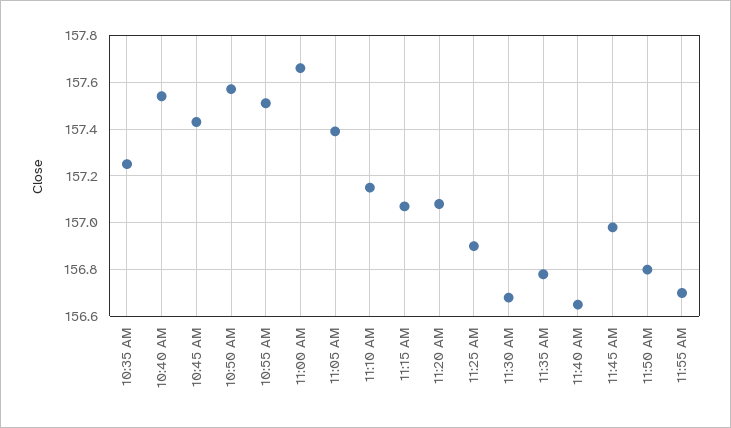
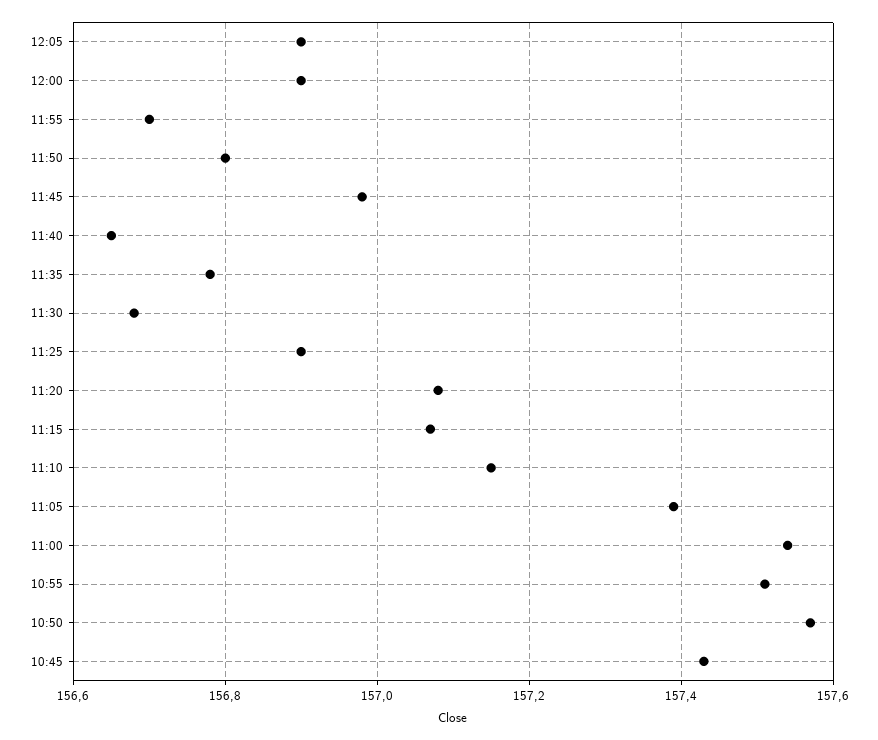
10:35 AM: 157.25 -> none
10:40 AM: 157.55 -> none
11:00 AM: 157.65 -> 157.55
12:05: none -> 156.9
12:00: none -> 156.9

